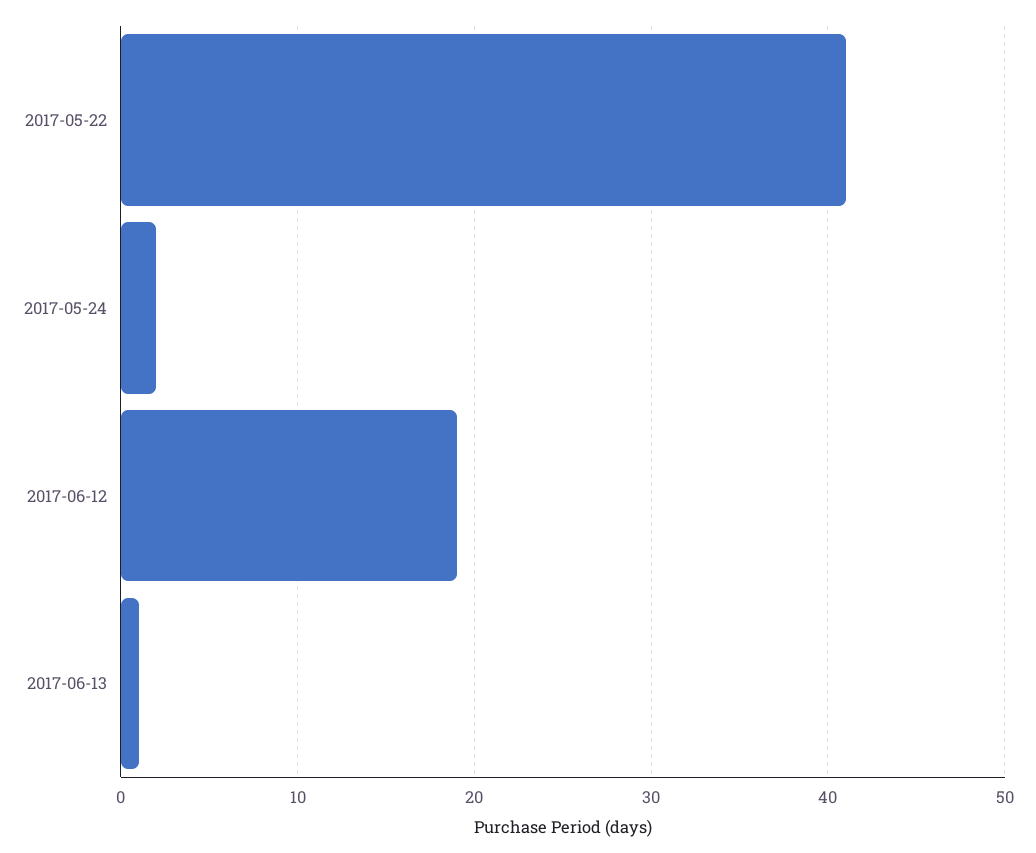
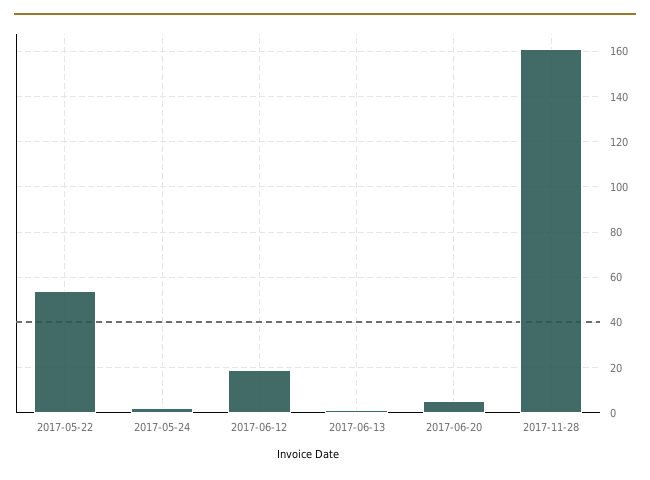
2017-05-22: 41 -> 55
2017-06-20: none -> 5
2017-11-28: none -> 160

